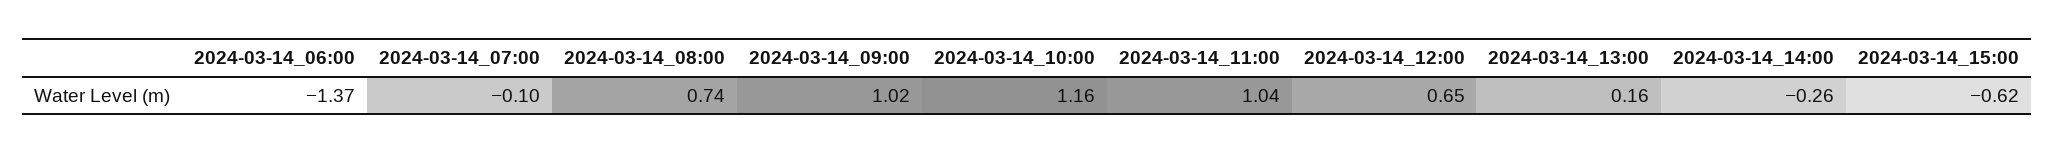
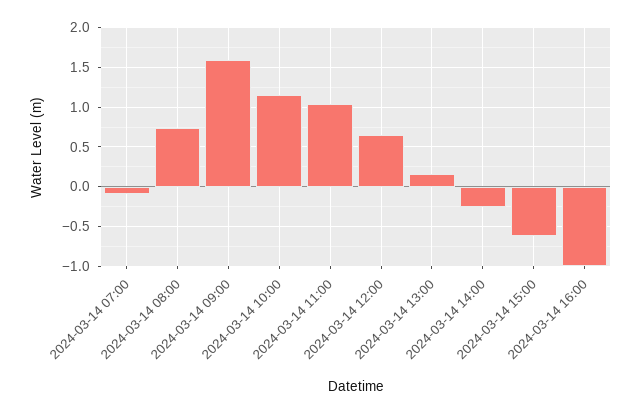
2024-03-14_06:00: -1.37 -> none
2024-03-14_09:00: 1.02 -> 1.6
2024-03-14 16:00: none -> -1

